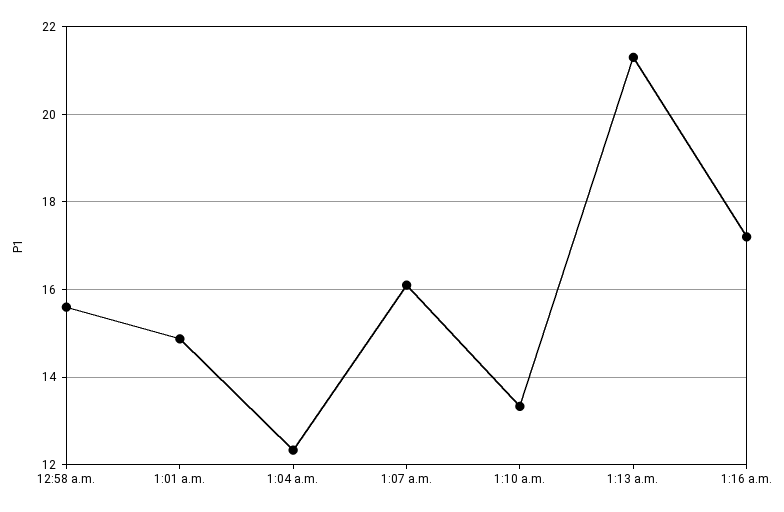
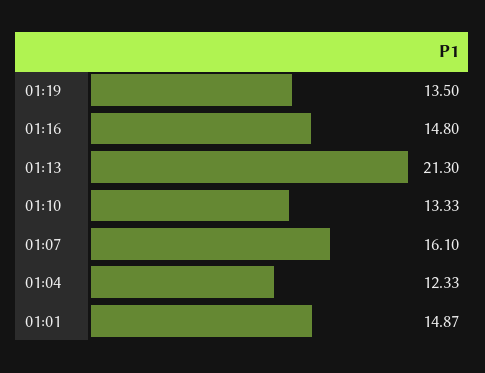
12:58 a.m.: 15.6 -> none
1:16 a.m.: 17.2 -> 14.8
01:19: none -> 13.5

